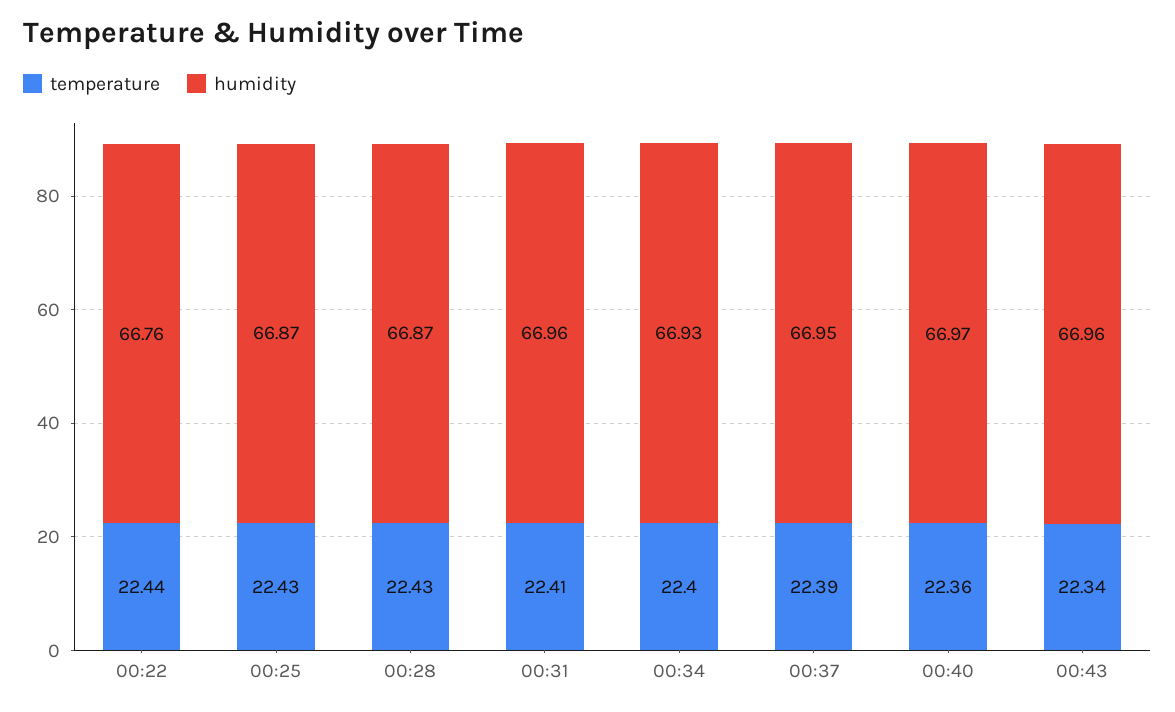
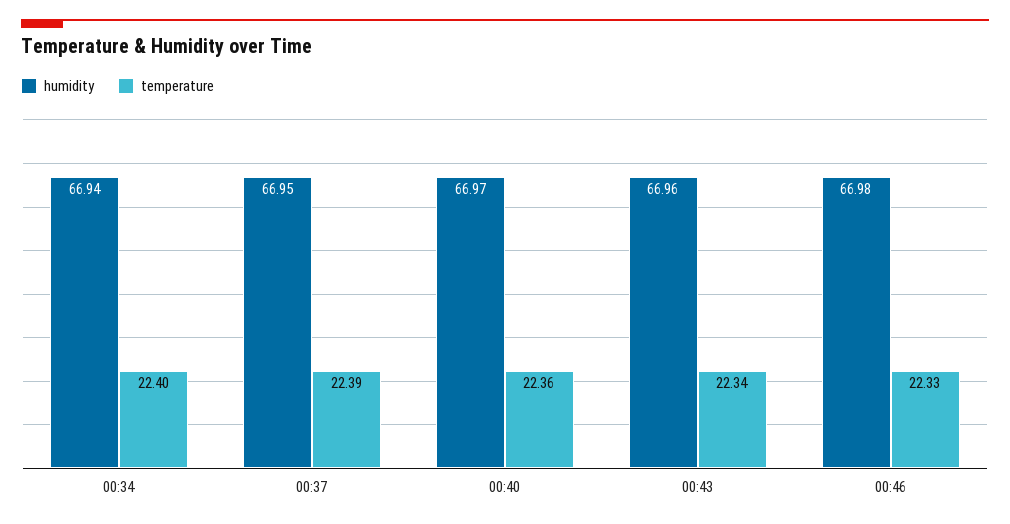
temperature, 00:22: 22.44 -> none
humidity, 00:22: 66.76 -> none
temperature, 00:25: 22.43 -> none
humidity, 00:25: 66.87 -> none
temperature, 00:28: 22.43 -> none
humidity, 00:28: 66.87 -> none
temperature, 00:31: 22.41 -> none
humidity, 00:31: 66.96 -> none
humidity, 00:34: 66.93 -> 66.94
humidity, 00:46: none -> 66.98
temperature, 00:46: none -> 22.33

